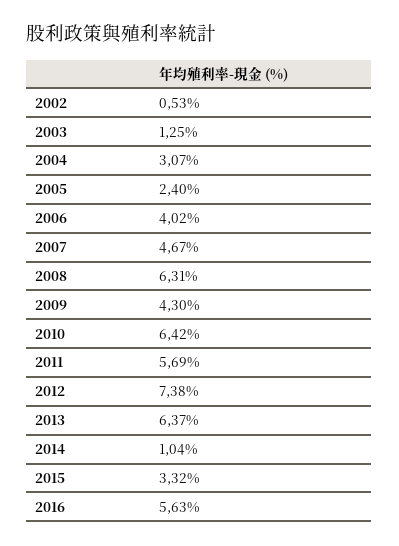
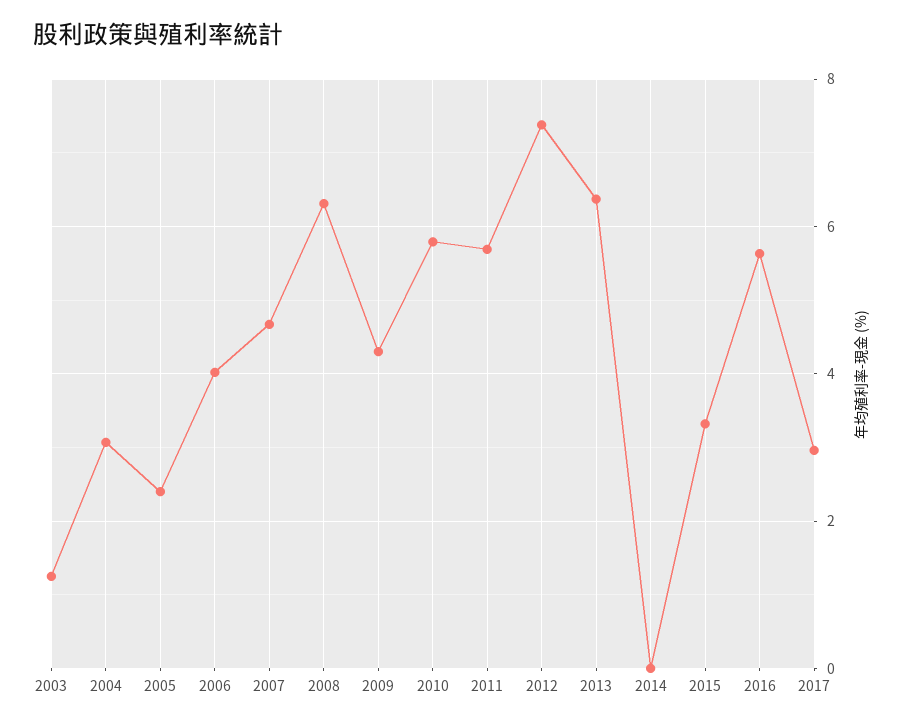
2002: 0.53 -> none
2010: 6.42 -> 5.8
2014: 1.04 -> 0
2017: none -> 3

